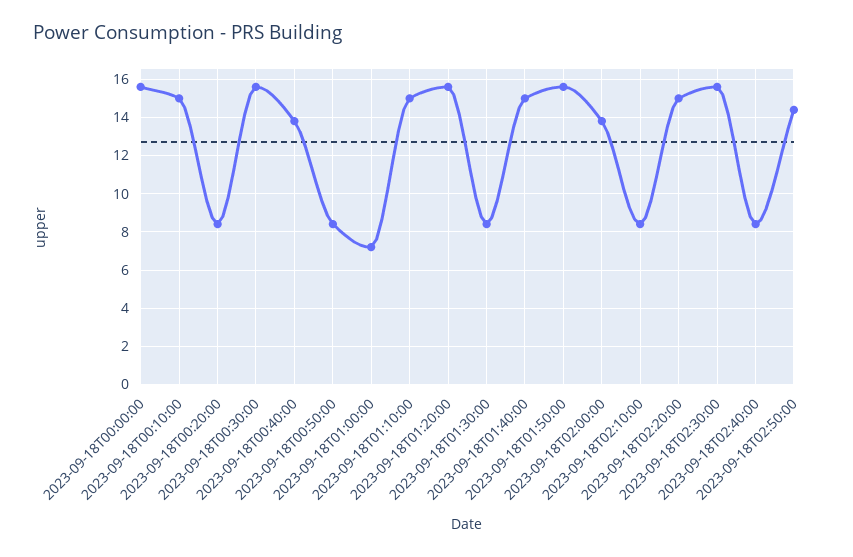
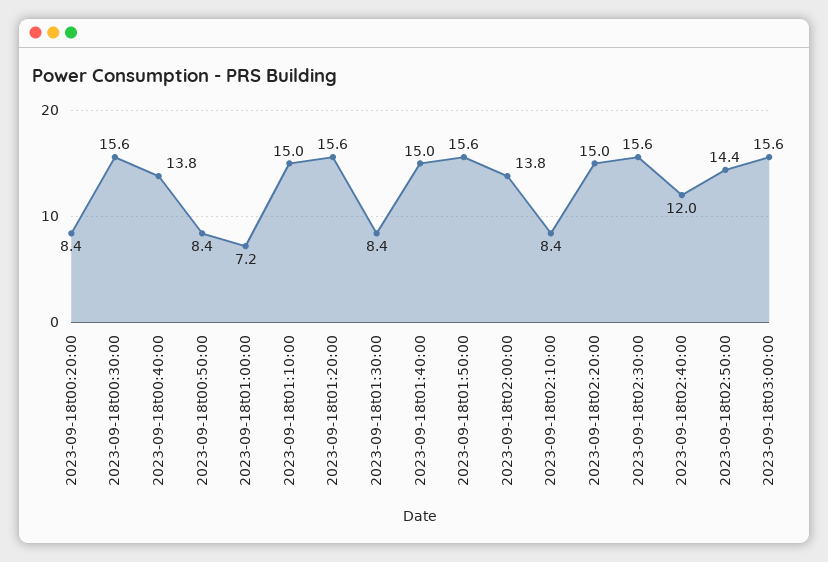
2023-09-18T00:00:00: 15.5 -> none
2023-09-18T00:10:00: 15 -> none
2023-09-18T02:40:00: 8.5 -> 12
2023-09-18t03:00:00: none -> 15.6

